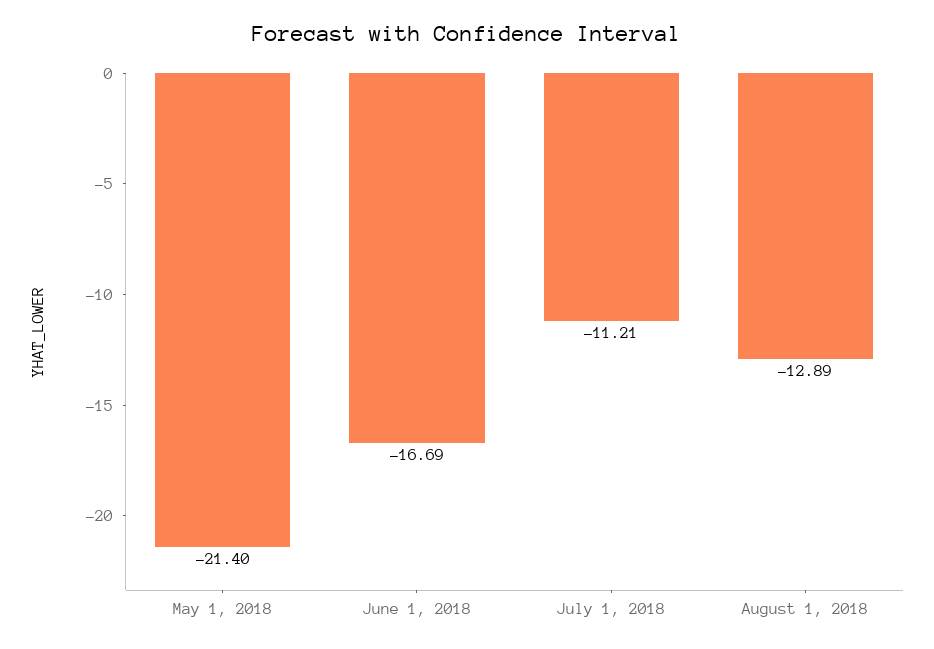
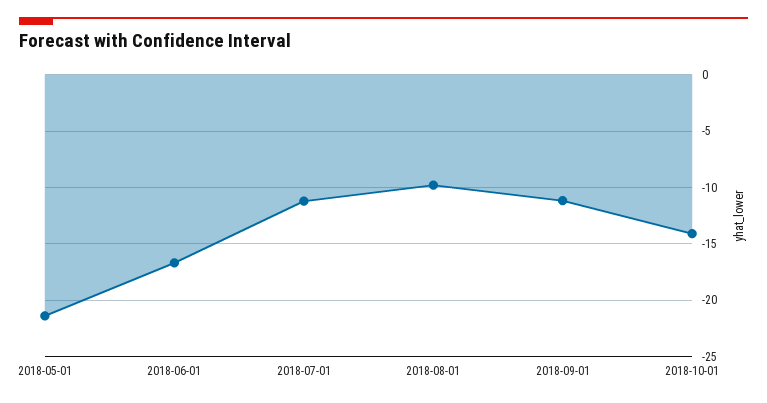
August 1, 2018: -12.89 -> -10
2018-09-01: none -> -11
2018-10-01: none -> -14

